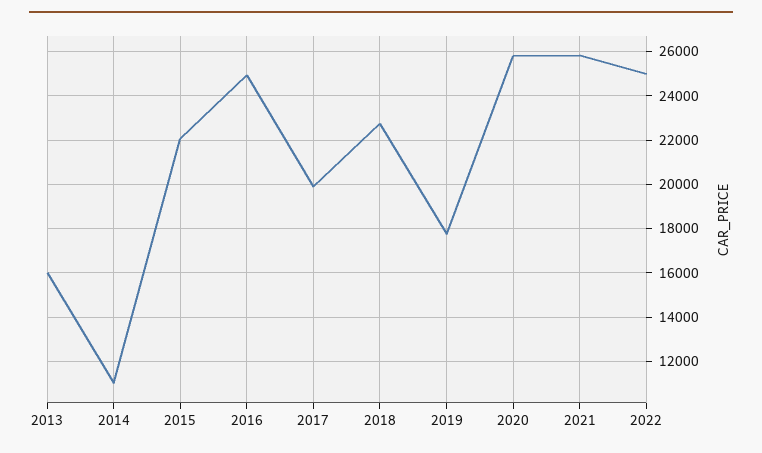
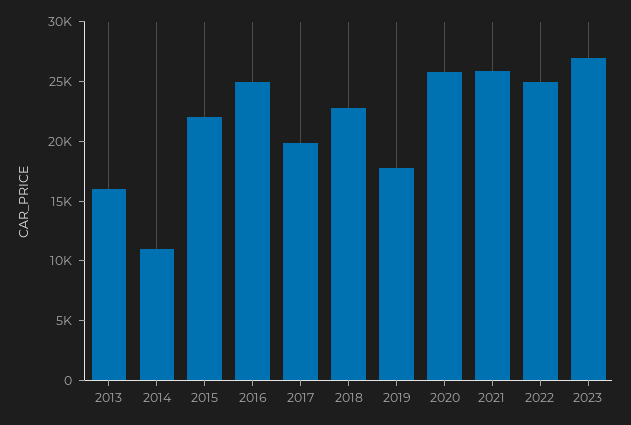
2023: none -> 27000

